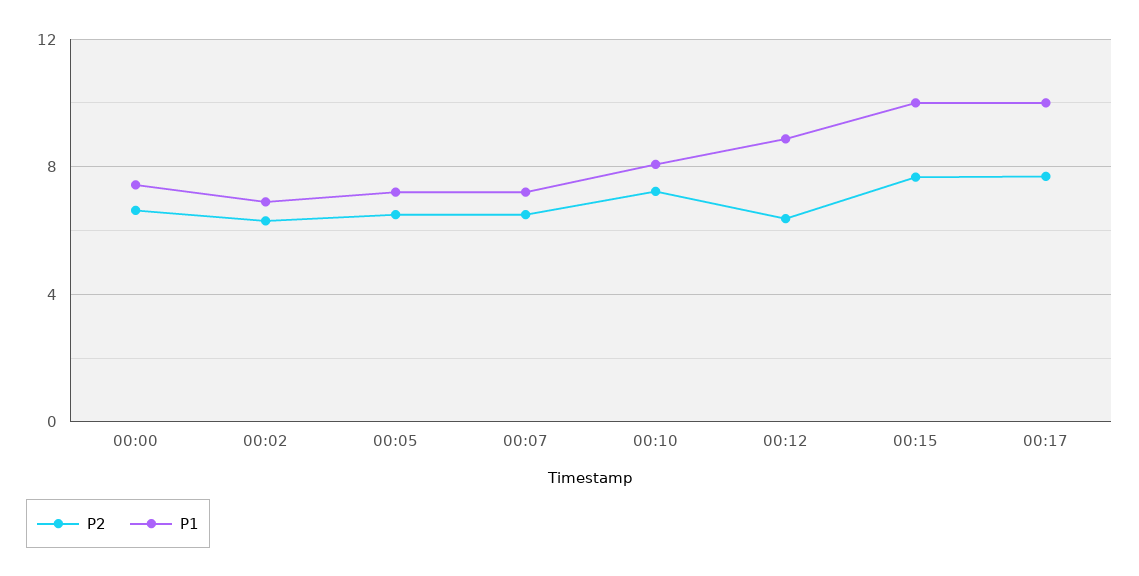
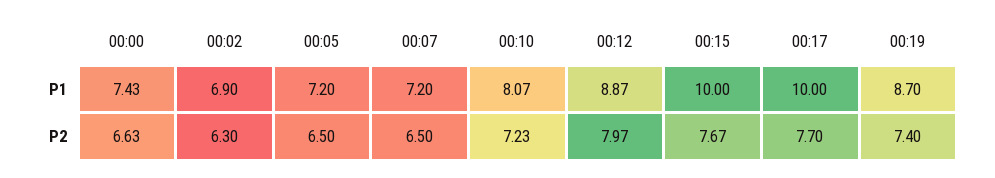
P2, 00:12: 6.5 -> 7.97
P1, 00:19: none -> 8.7
P2, 00:19: none -> 7.4

